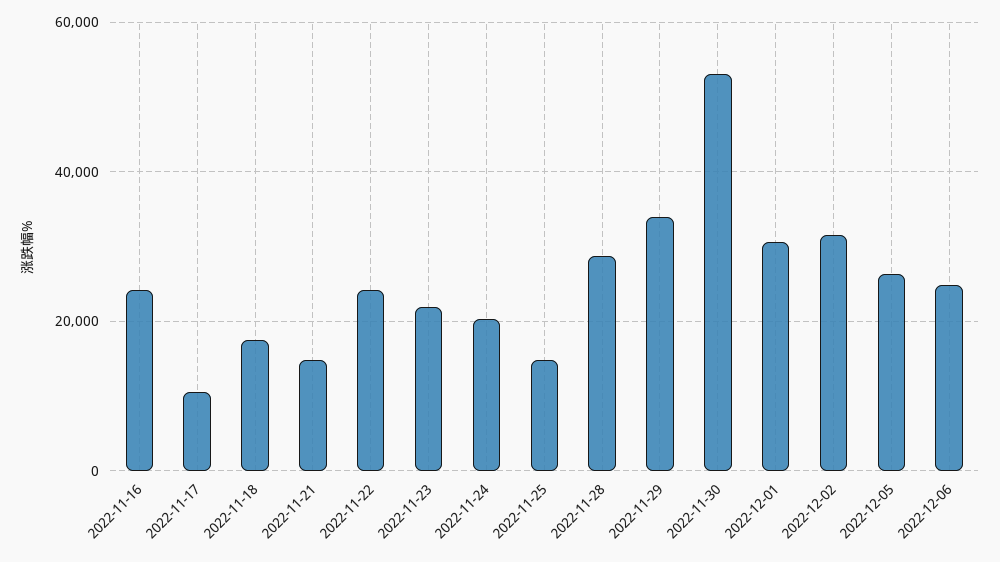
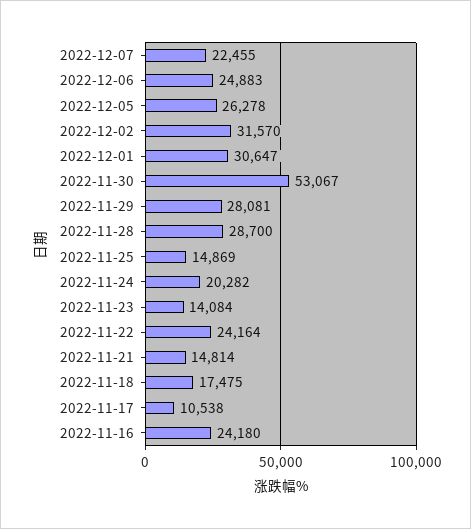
2022-11-23: 22000 -> 14084
2022-11-29: 34000 -> 28081
2022-12-07: none -> 22455

